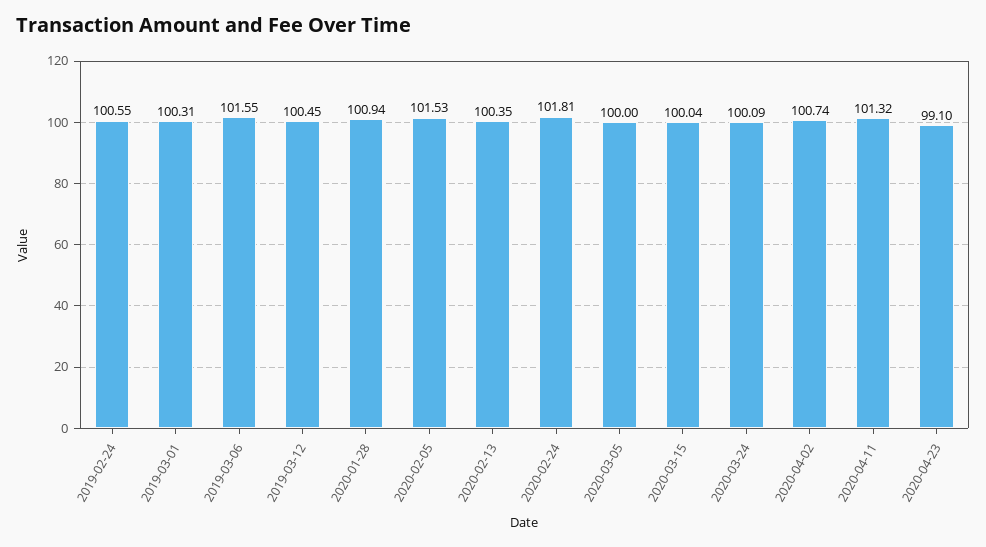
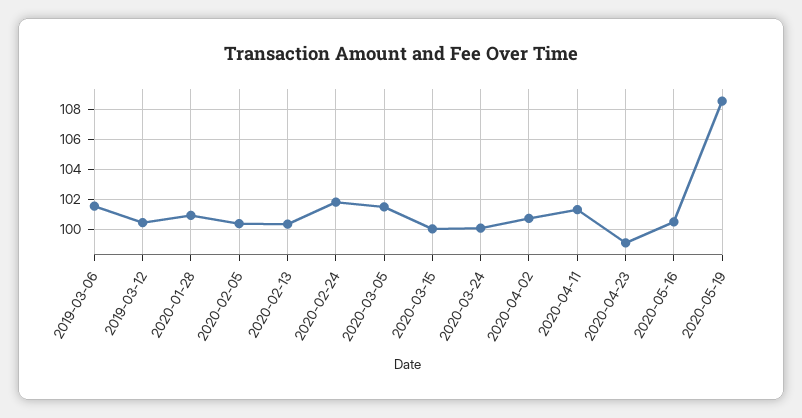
2019-02-24: 100.55 -> none
2019-03-01: 100.31 -> none
2020-02-05: 101.53 -> 100.5
2020-03-05: 100 -> 101.5
2020-05-16: none -> 100.5
2020-05-19: none -> 108.5

